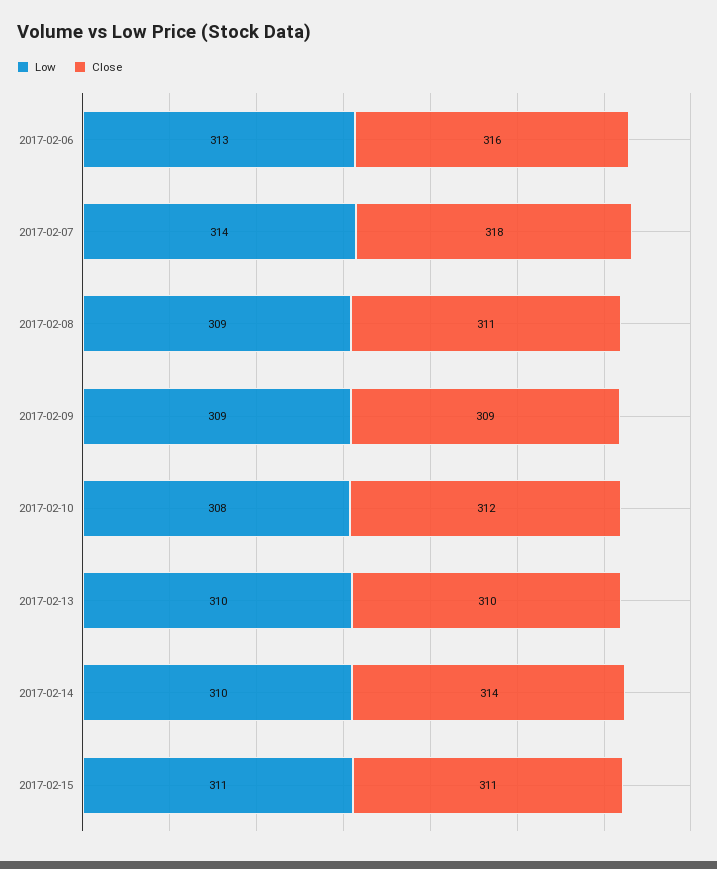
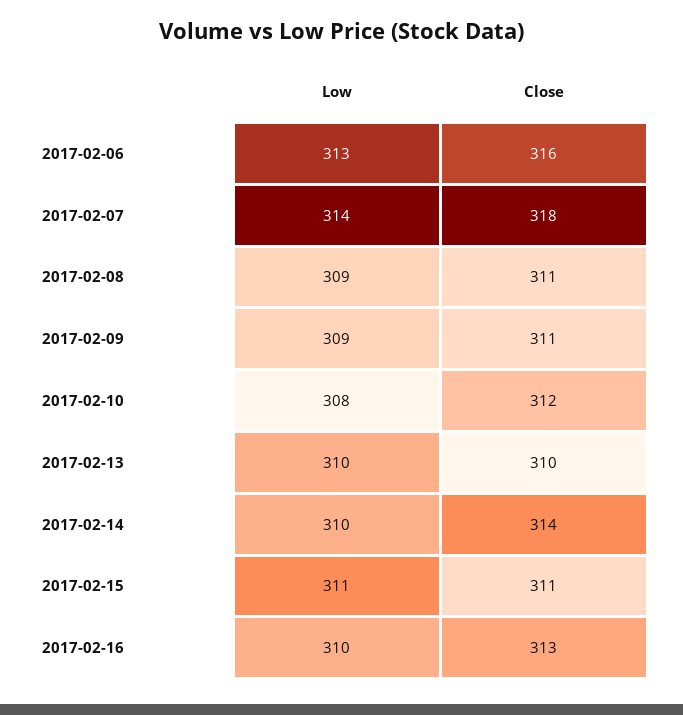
Close, 2017-02-09: 309 -> 311
Low, 2017-02-16: none -> 310
Close, 2017-02-16: none -> 313

